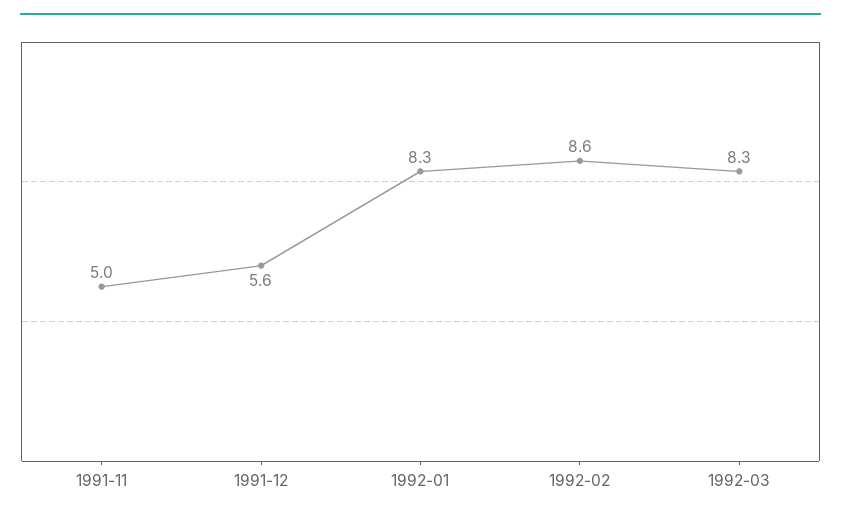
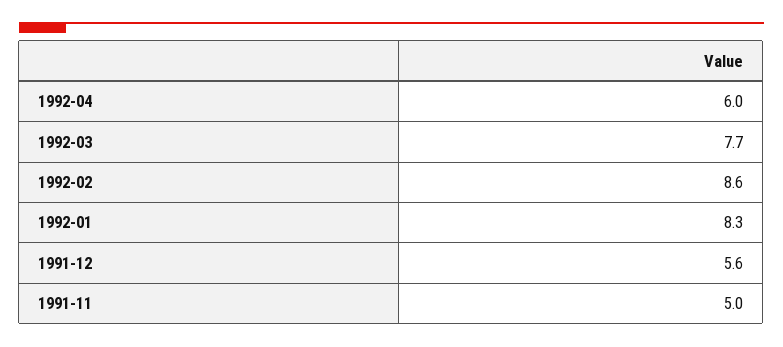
1992-03: 8.3 -> 7.7
1992-04: none -> 6

